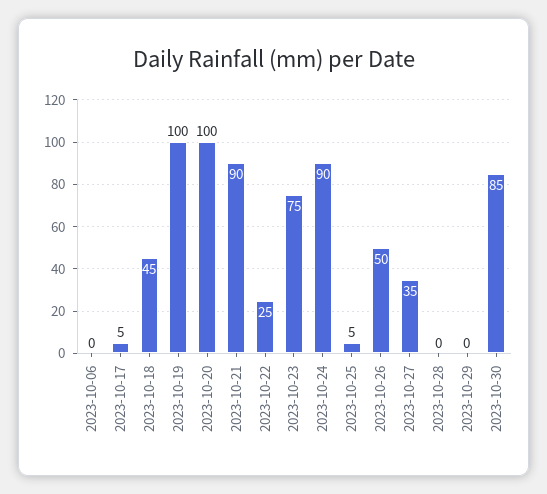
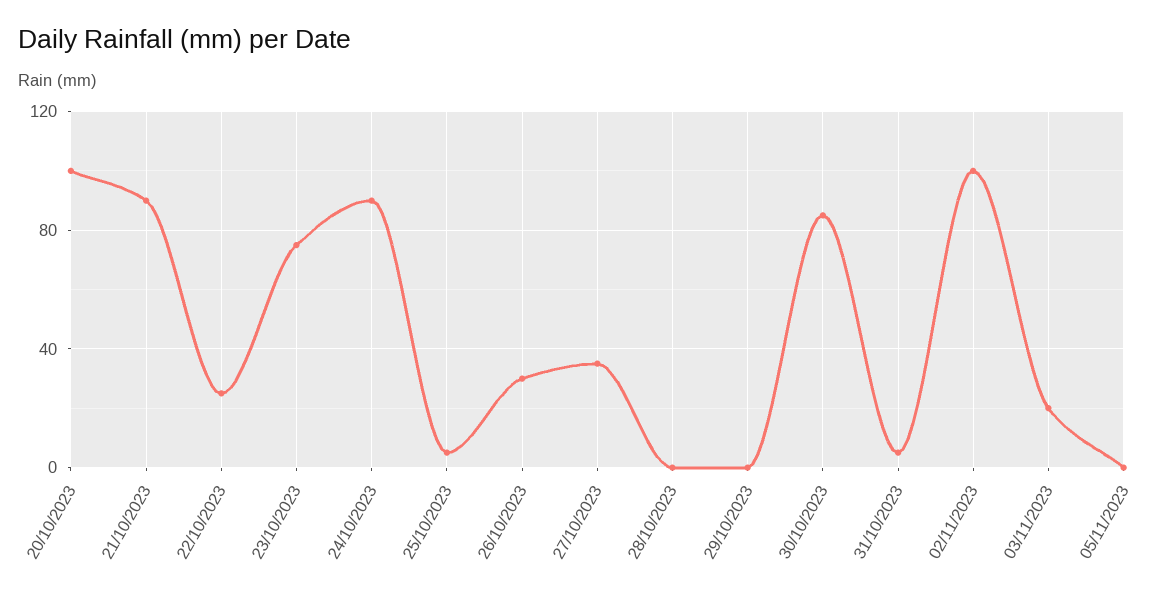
2023-10-06: 0 -> none
2023-10-17: 5 -> none
2023-10-18: 45 -> none
2023-10-19: 100 -> none
2023-10-26: 50 -> 30
31/10/2023: none -> 5
02/11/2023: none -> 100
03/11/2023: none -> 20
05/11/2023: none -> 0

